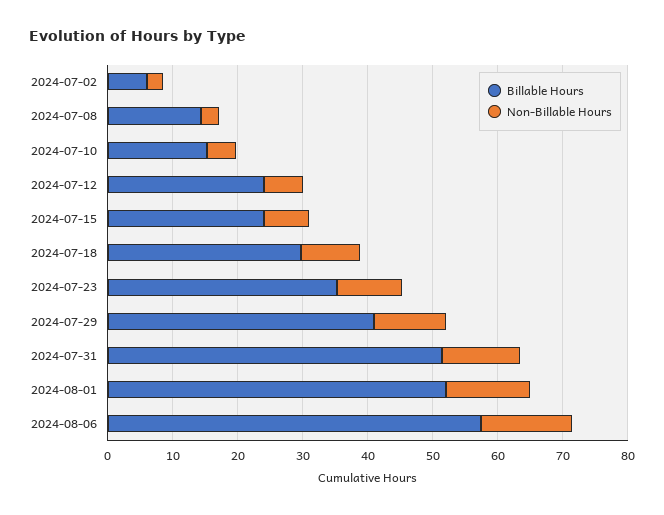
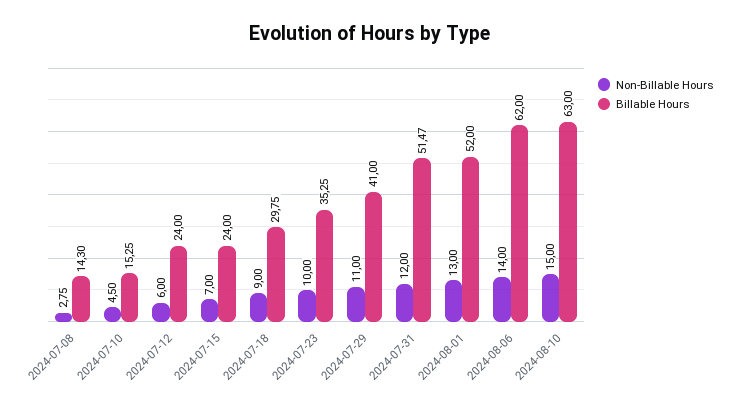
Billable Hours, 2024-07-02: 6 -> none
Non-Billable Hours, 2024-07-02: 2 -> none
Billable Hours, 2024-08-06: 58 -> 62
Non-Billable Hours, 2024-08-10: none -> 15
Billable Hours, 2024-08-10: none -> 63

